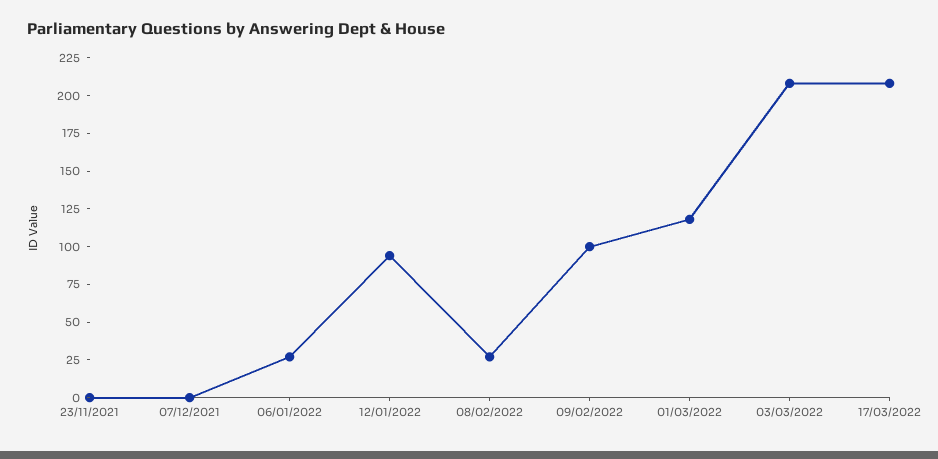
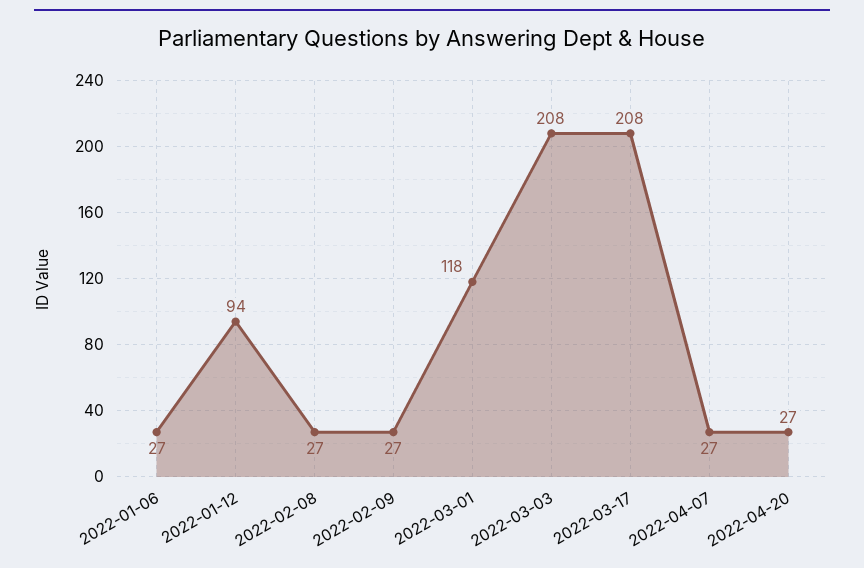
23/11/2021: 0 -> none
07/12/2021: 0 -> none
09/02/2022: 100 -> 27
2022-04-07: none -> 27
2022-04-20: none -> 27

